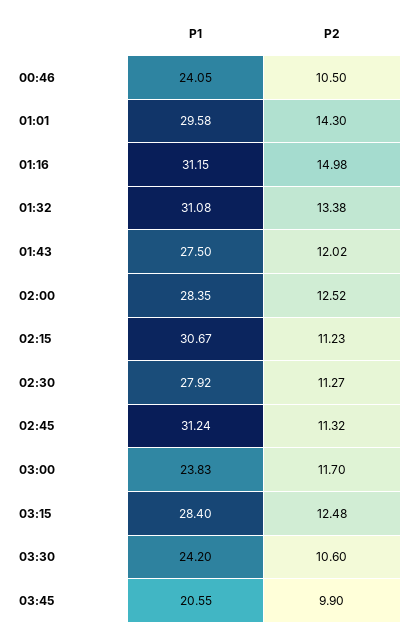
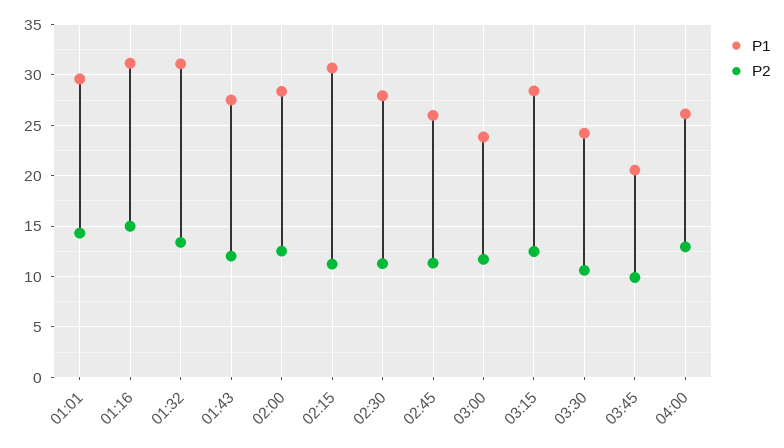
P1, 00:46: 24.05 -> none
P2, 00:46: 10.5 -> none
P1, 02:45: 31.24 -> 26
P1, 04:00: none -> 26
P2, 04:00: none -> 13

